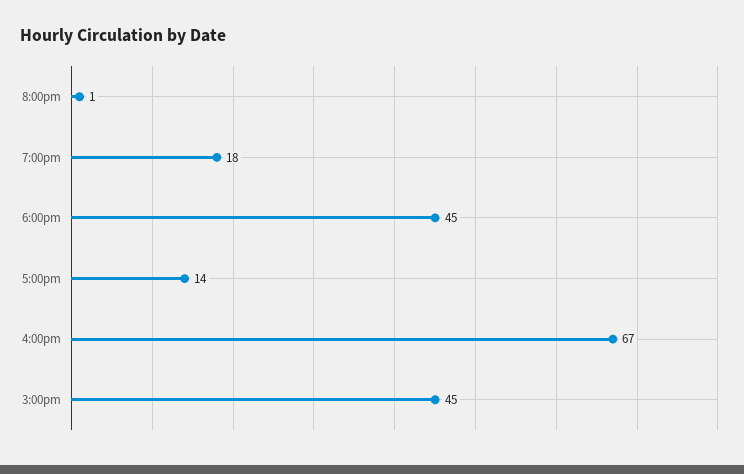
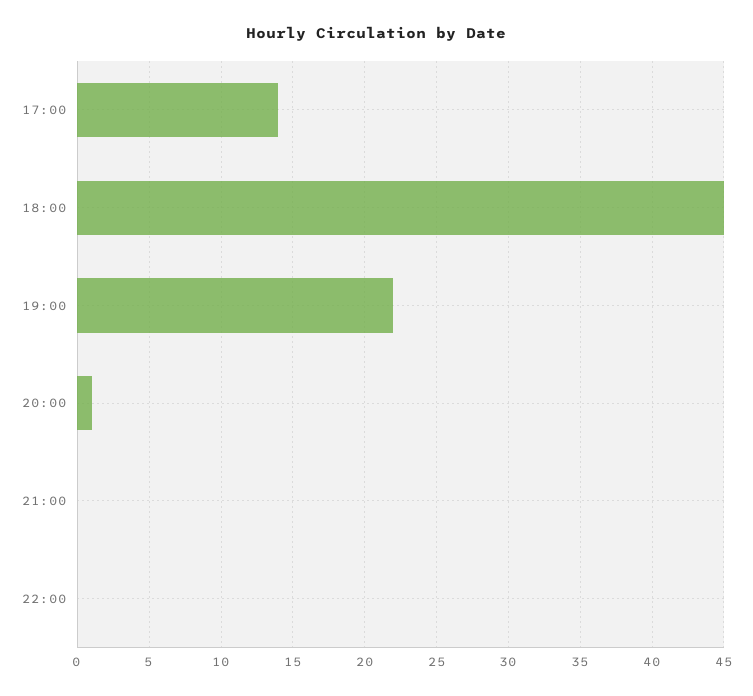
7:00pm: 18 -> 22
4:00pm: 67 -> none
3:00pm: 45 -> none
21:00: none -> 0
22:00: none -> 0

